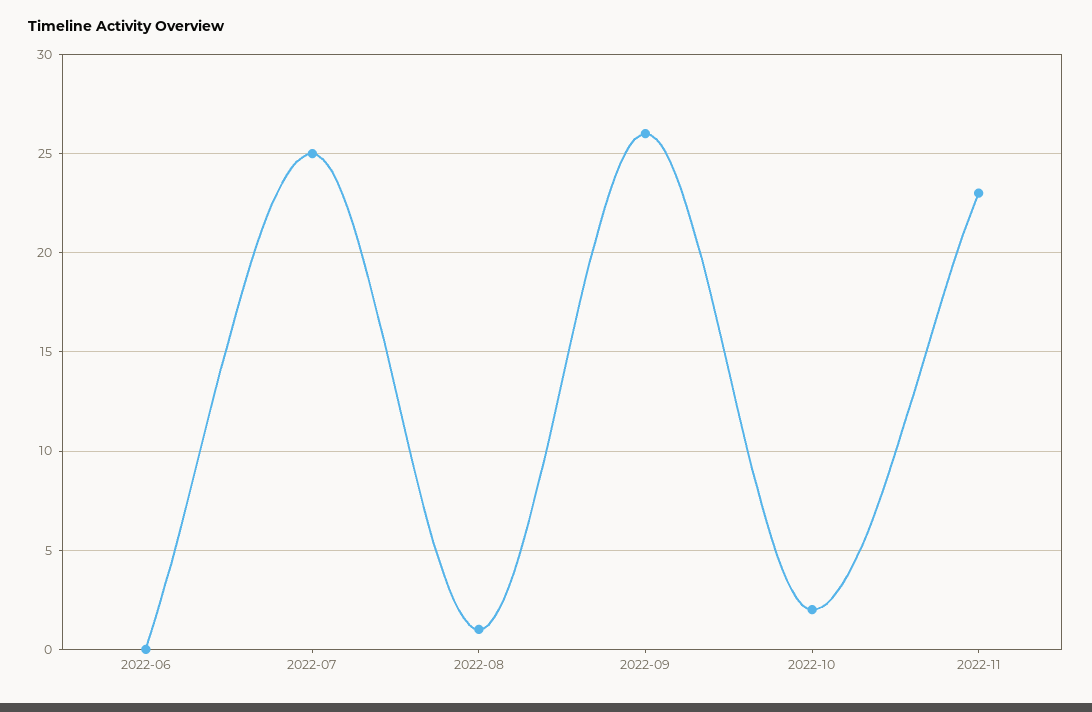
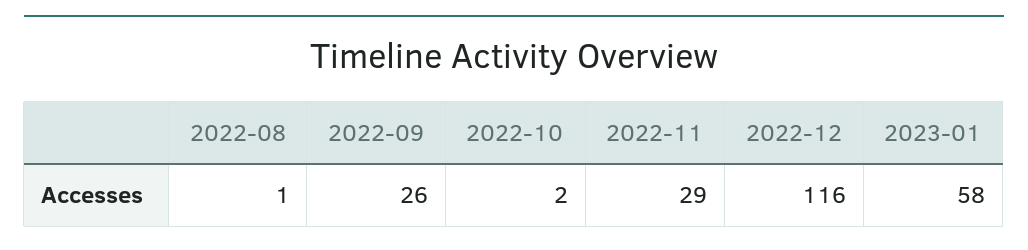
2022-06: 0 -> none
2022-07: 25 -> none
2022-11: 23 -> 29
2022-12: none -> 116
2023-01: none -> 58

